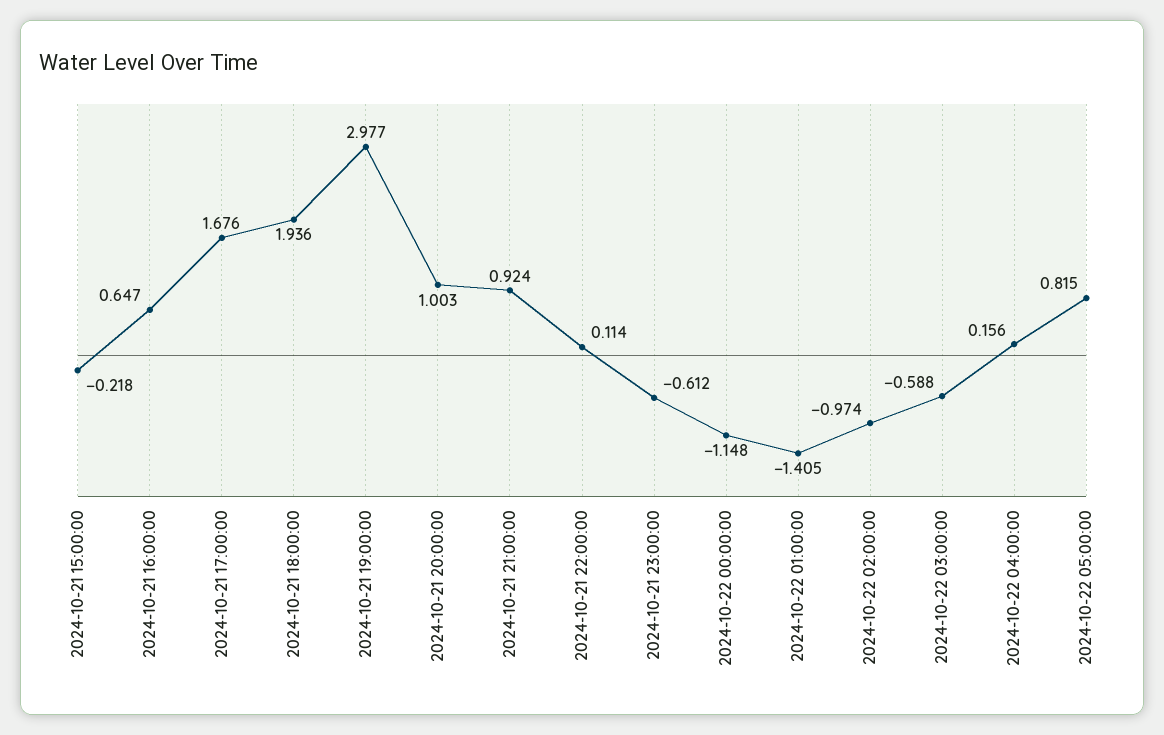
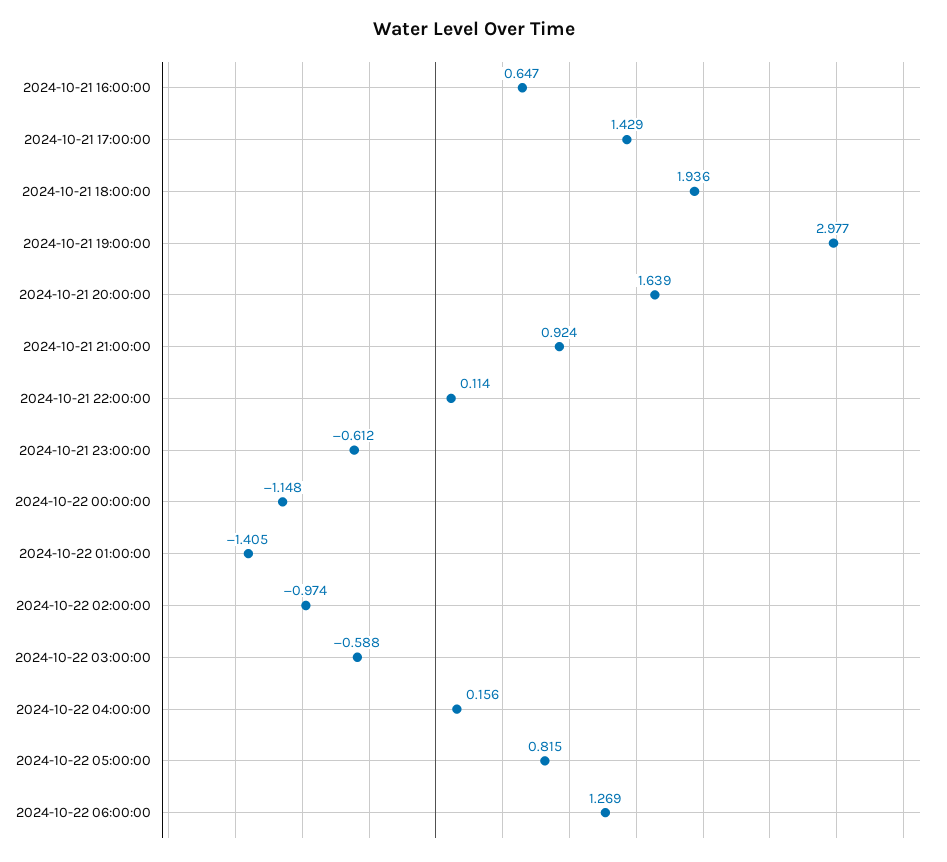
2024-10-21 15:00:00: -0.218 -> none
2024-10-21 17:00:00: 1.676 -> 1.429
2024-10-21 20:00:00: 1.003 -> 1.639
2024-10-22 06:00:00: none -> 1.269

